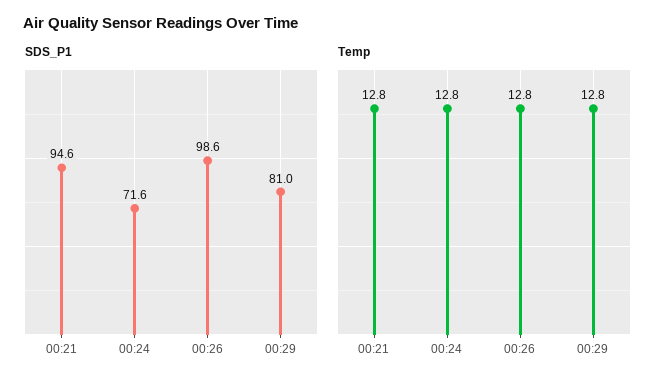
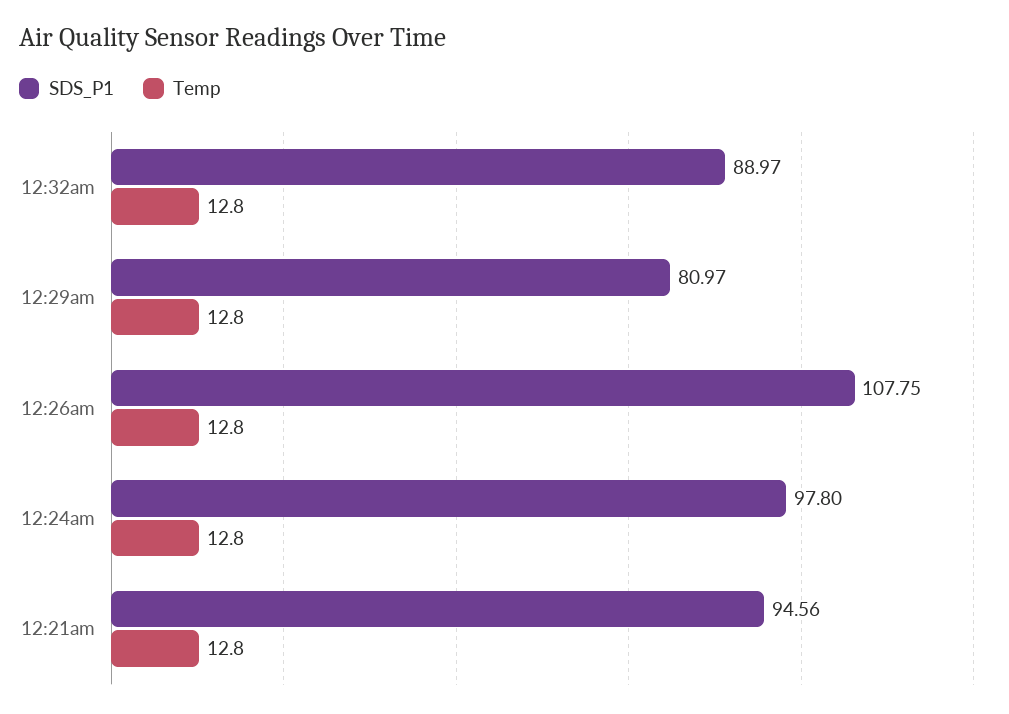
SDS_P1, 00:24: 71.6 -> 97.8
SDS_P1, 00:26: 98.6 -> 107.75
SDS_P1, 12:32am: none -> 88.97
Temp, 12:32am: none -> 12.8

